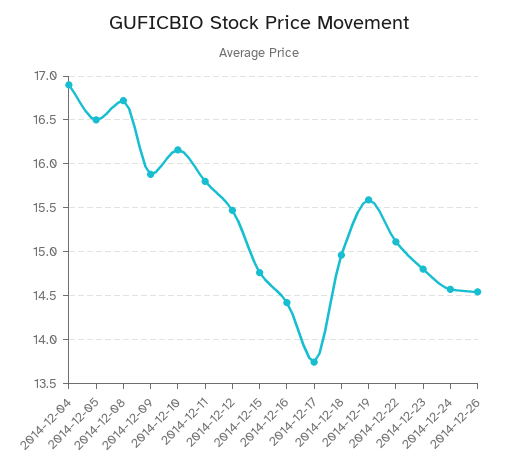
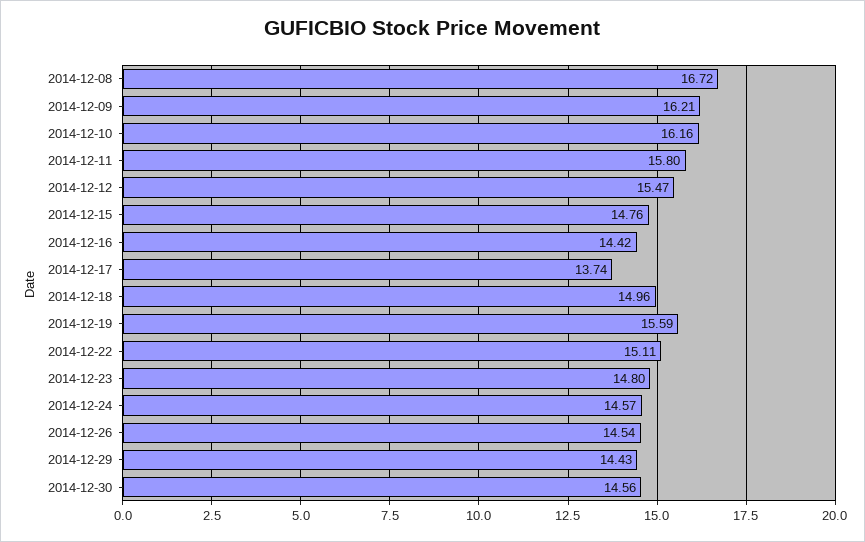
2014-12-04: 16.9 -> none
2014-12-05: 16.5 -> none
2014-12-09: 15.9 -> 16.21
2014-12-29: none -> 14.43
2014-12-30: none -> 14.56

